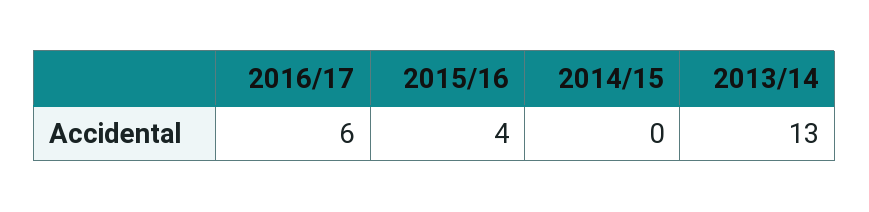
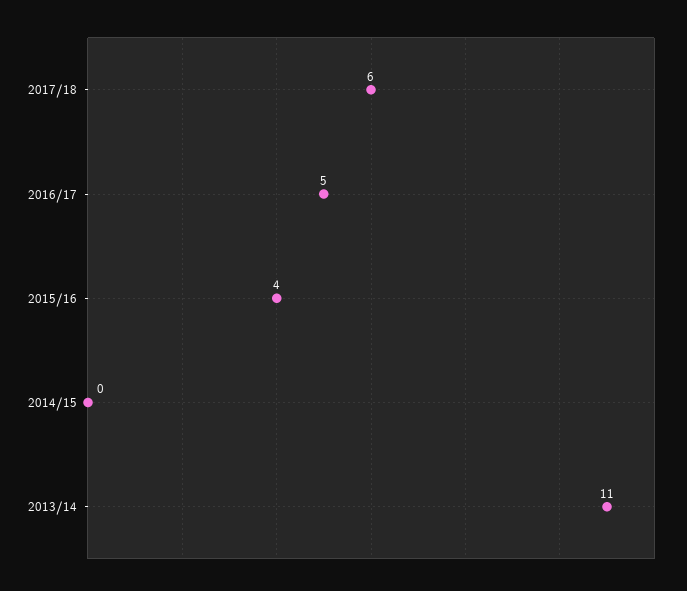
2016/17: 6 -> 5
2013/14: 13 -> 11
2017/18: none -> 6

